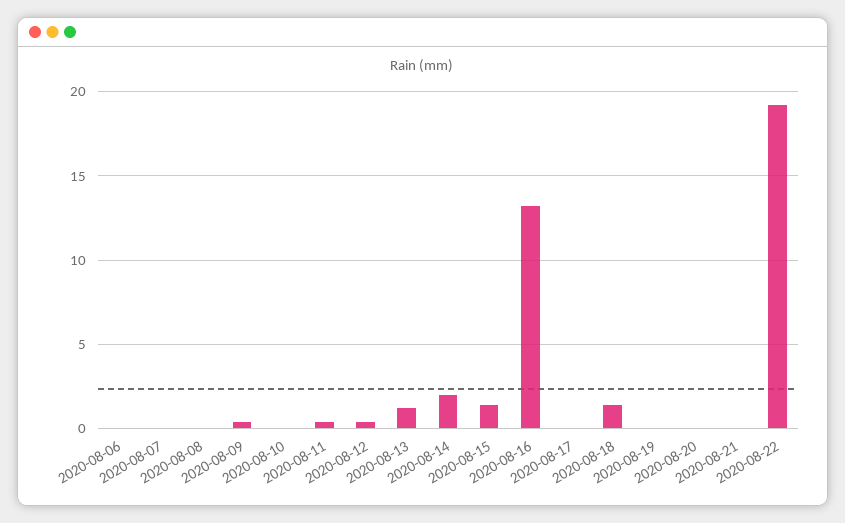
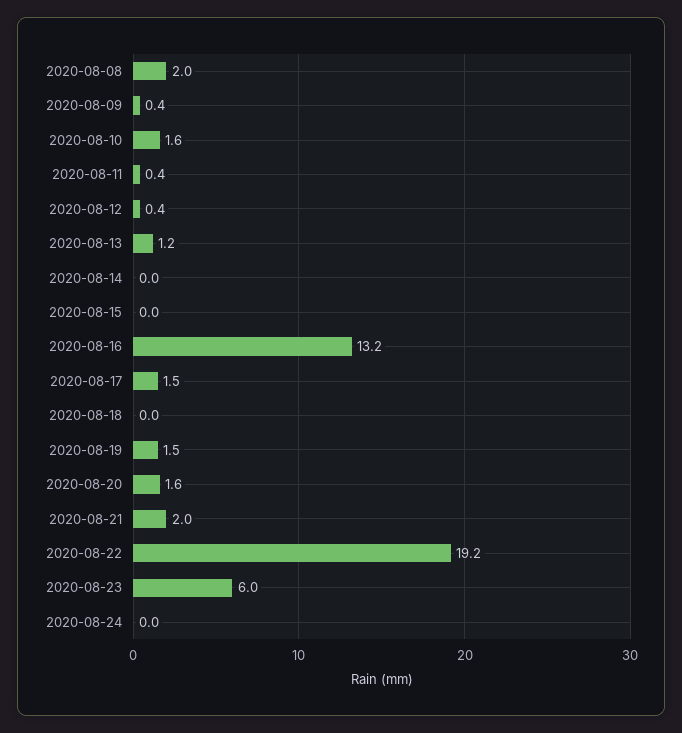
2020-08-06: 0 -> none
2020-08-07: 0 -> none
2020-08-08: 0 -> 2
2020-08-10: 0 -> 1.6
2020-08-14: 2 -> 0
2020-08-15: 1.5 -> 0
2020-08-17: 0 -> 1.5
2020-08-18: 1.5 -> 0
2020-08-19: 0 -> 1.5
2020-08-20: 0 -> 1.6
2020-08-21: 0 -> 2
2020-08-23: none -> 6
2020-08-24: none -> 0

